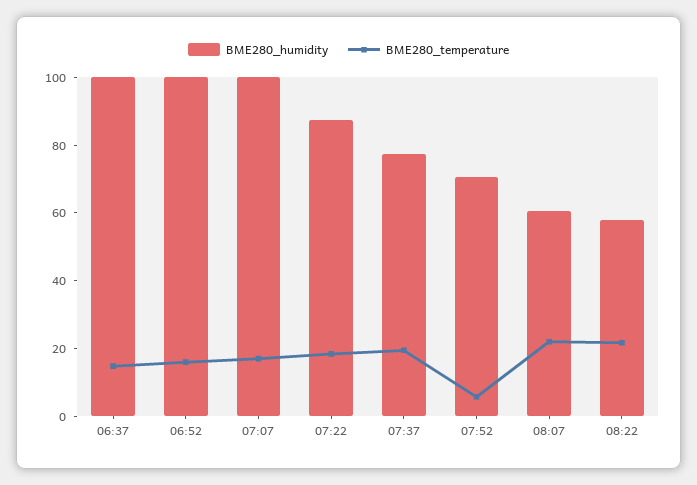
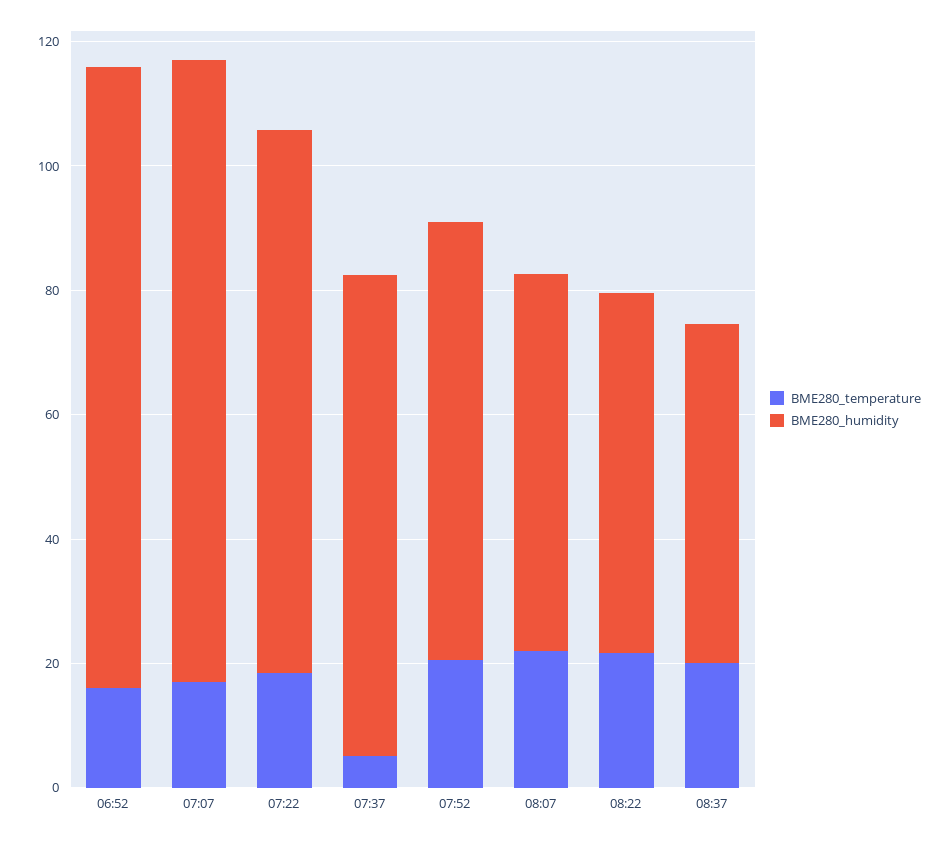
BME280_humidity, 06:37: 100 -> none
BME280_temperature, 06:37: 15 -> none
BME280_temperature, 07:37: 20 -> 5
BME280_temperature, 07:52: 5 -> 20
BME280_temperature, 08:37: none -> 20
BME280_humidity, 08:37: none -> 55

